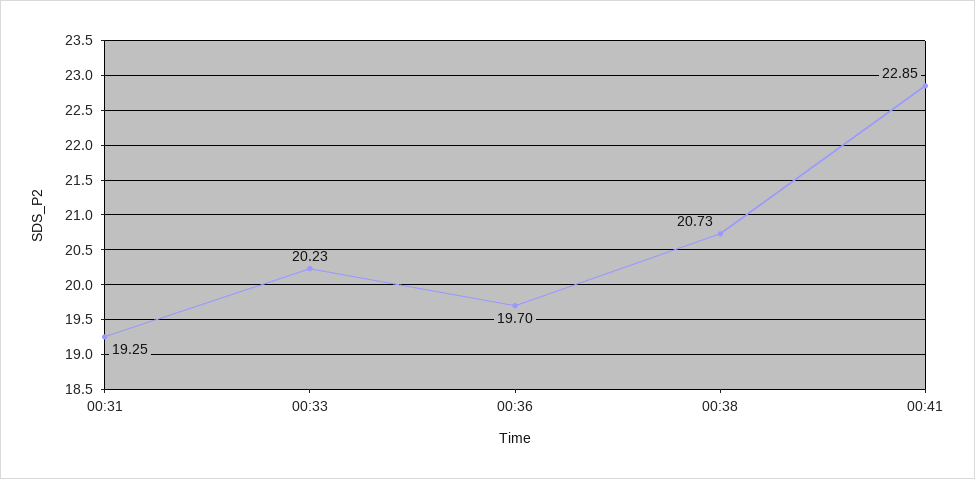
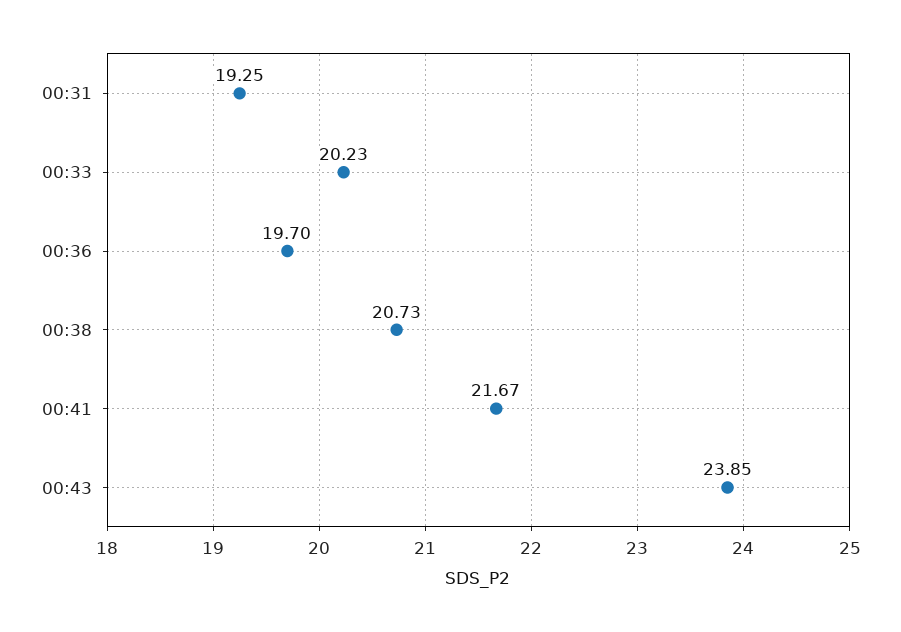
00:41: 22.85 -> 21.67
00:43: none -> 23.85

